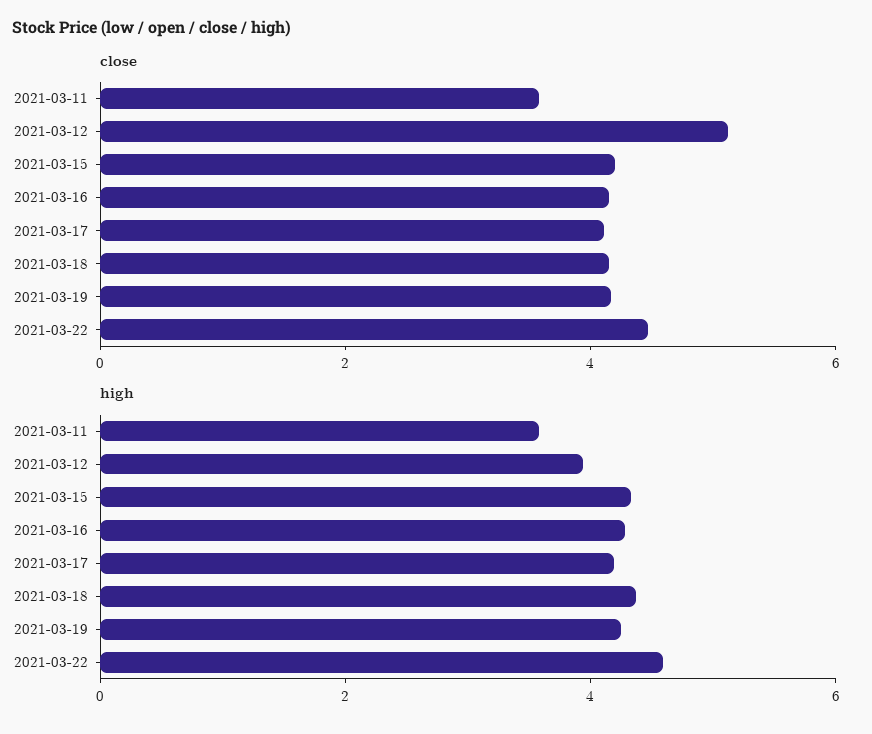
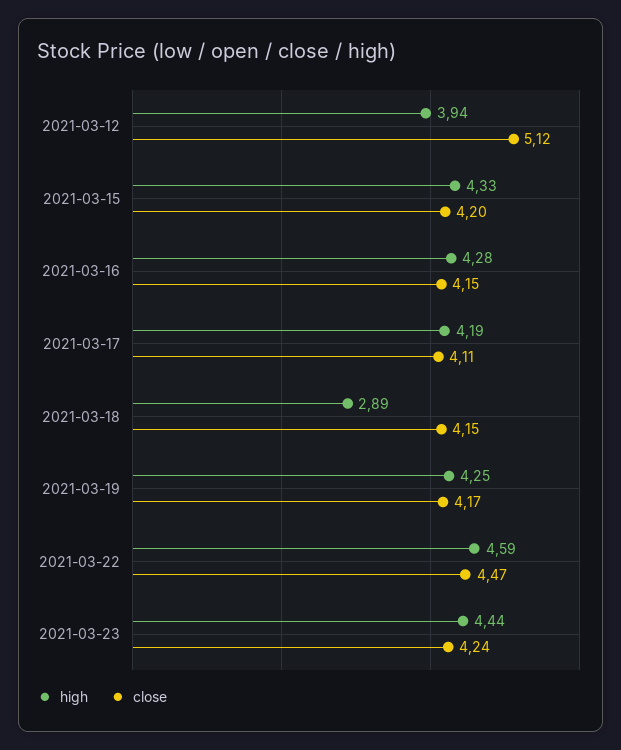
close, 2021-03-11: 3.5 -> none
high, 2021-03-11: 3.5 -> none
high, 2021-03-18: 4.5 -> 2.89
high, 2021-03-23: none -> 4.44
close, 2021-03-23: none -> 4.24

